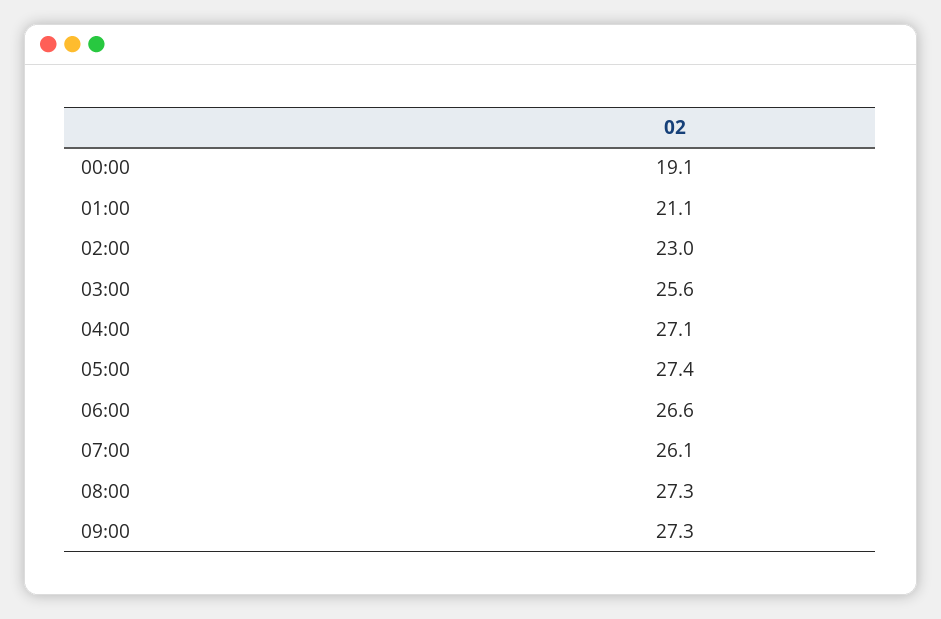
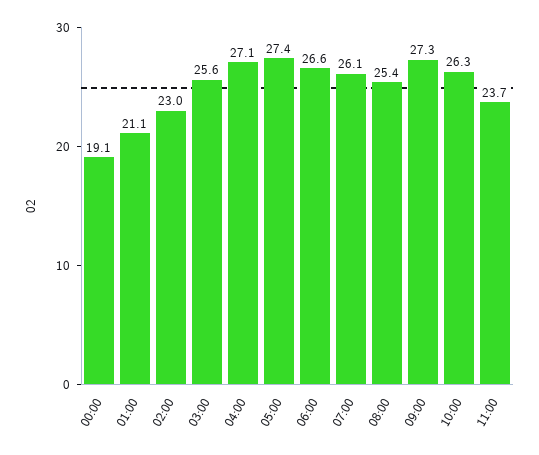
08:00: 27.3 -> 25.4
10:00: none -> 26.3
11:00: none -> 23.7

